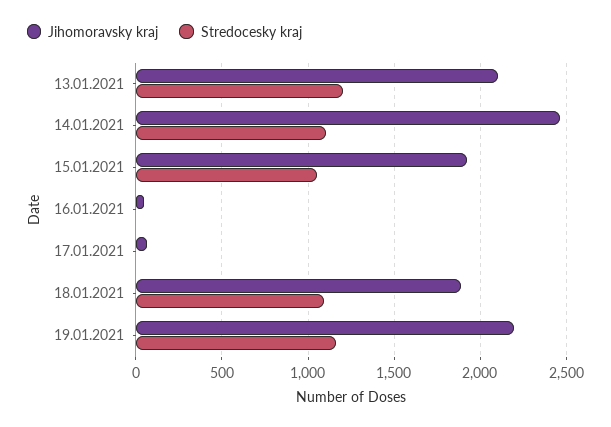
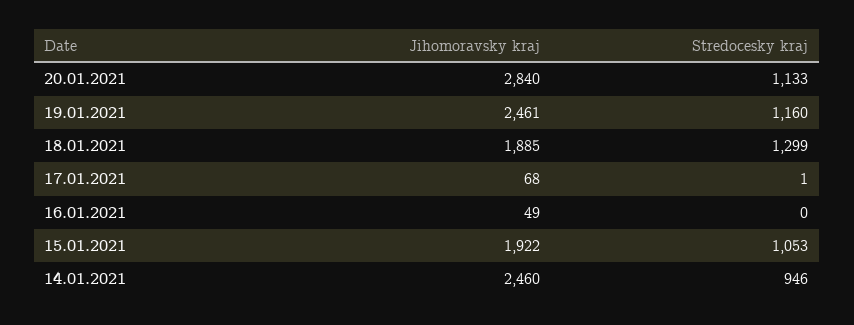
Jihomoravsky kraj, 13.01.2021: 2100 -> none
Stredocesky kraj, 13.01.2021: 1200 -> none
Stredocesky kraj, 14.01.2021: 1100 -> 946
Stredocesky kraj, 18.01.2021: 1100 -> 1299
Jihomoravsky kraj, 19.01.2021: 2200 -> 2461
Jihomoravsky kraj, 20.01.2021: none -> 2840
Stredocesky kraj, 20.01.2021: none -> 1133

